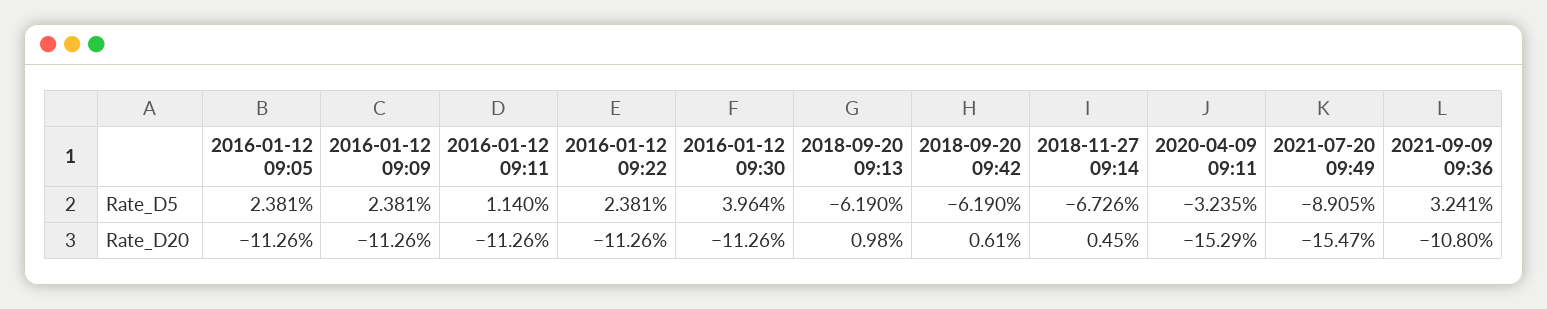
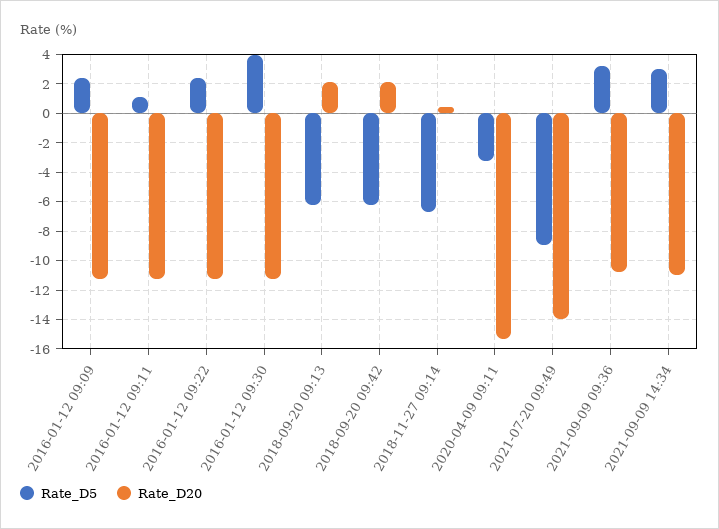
Rate_D5, 2016-01-12 09:05: 2.381 -> none
Rate_D20, 2016-01-12 09:05: -11.26 -> none
Rate_D20, 2018-09-20 09:13: 0.98 -> 2
Rate_D20, 2018-09-20 09:42: 0.61 -> 2
Rate_D20, 2021-07-20 09:49: -15.47 -> -14
Rate_D5, 2021-09-09 14:34: none -> 3
Rate_D20, 2021-09-09 14:34: none -> -11

